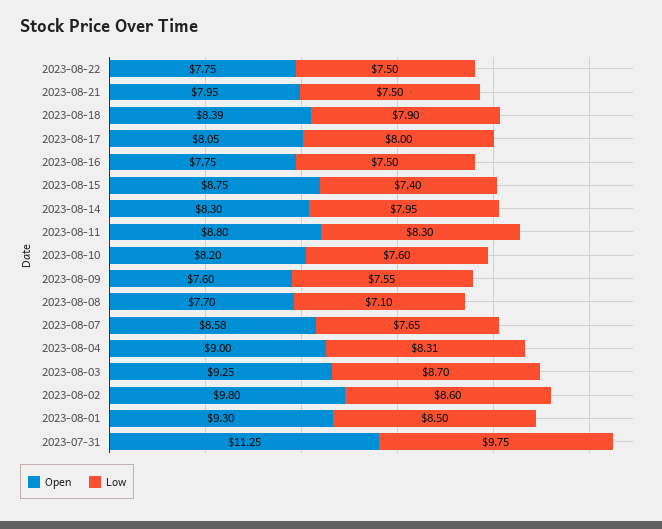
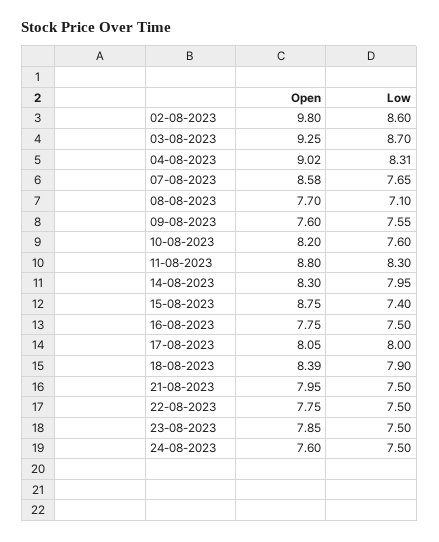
Open, 2023-08-04: 9 -> 9.02
Open, 2023-08-01: 9.3 -> none
Low, 2023-08-01: 8.5 -> none
Open, 2023-07-31: 11.25 -> none
Low, 2023-07-31: 9.75 -> none
Open, 23-08-2023: none -> 7.85
Low, 23-08-2023: none -> 7.5
Open, 24-08-2023: none -> 7.6
Low, 24-08-2023: none -> 7.5

